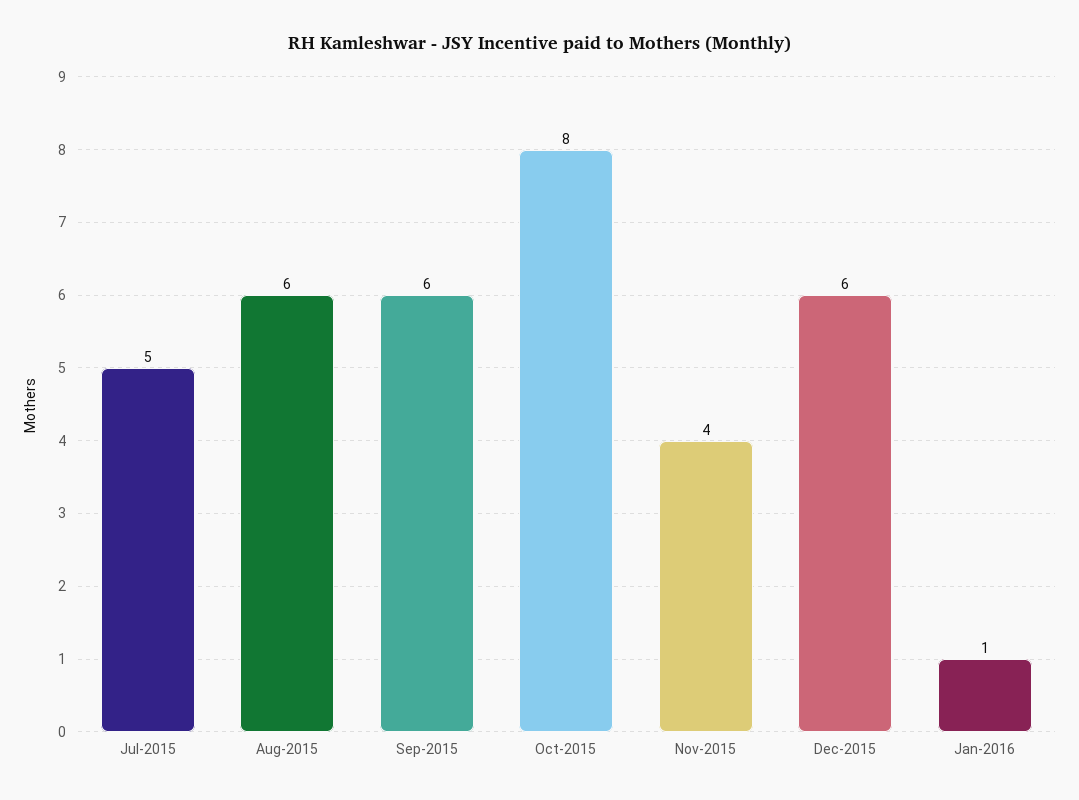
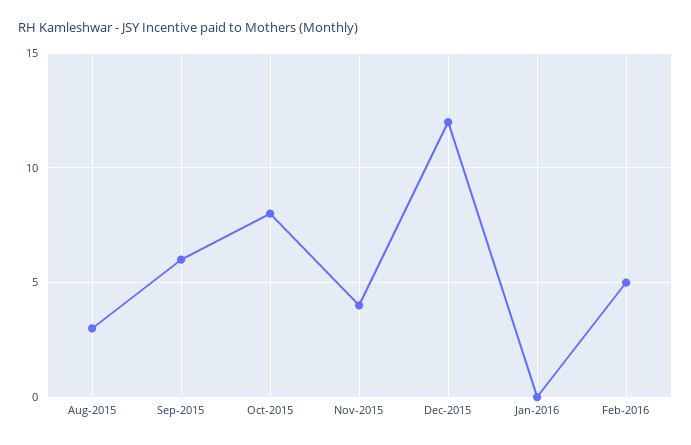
Jul-2015: 5 -> none
Aug-2015: 6 -> 3
Dec-2015: 6 -> 12
Jan-2016: 1 -> 0
Feb-2016: none -> 5

